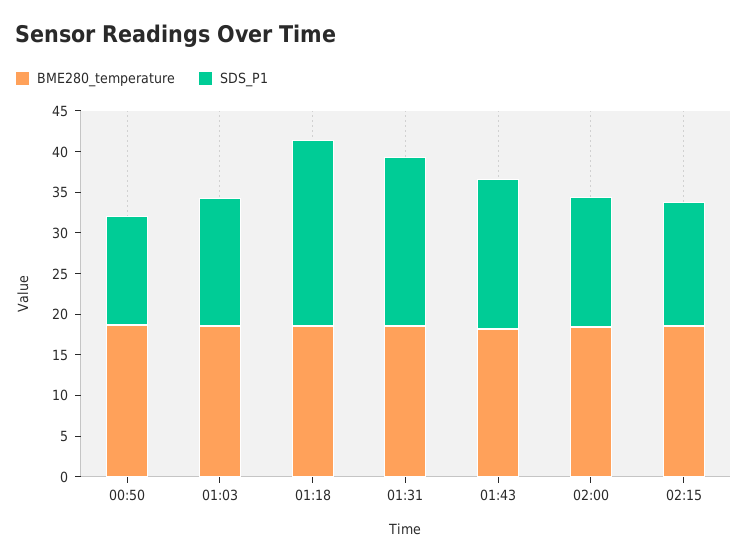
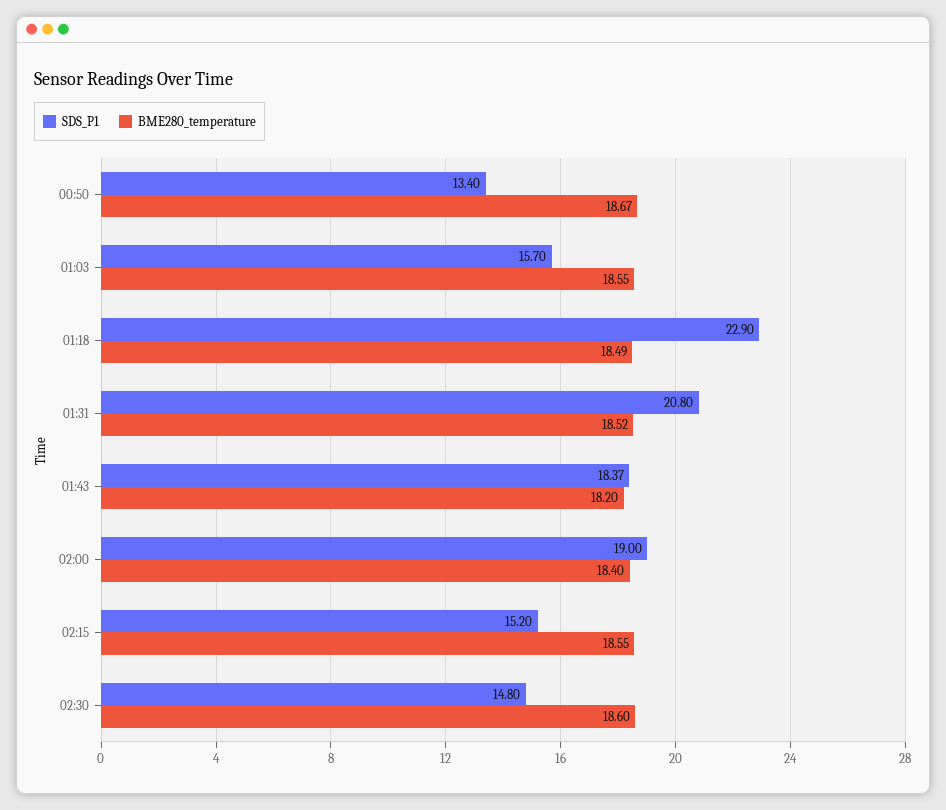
SDS_P1, 02:00: 16 -> 19
SDS_P1, 02:30: none -> 14.8
BME280_temperature, 02:30: none -> 18.6

